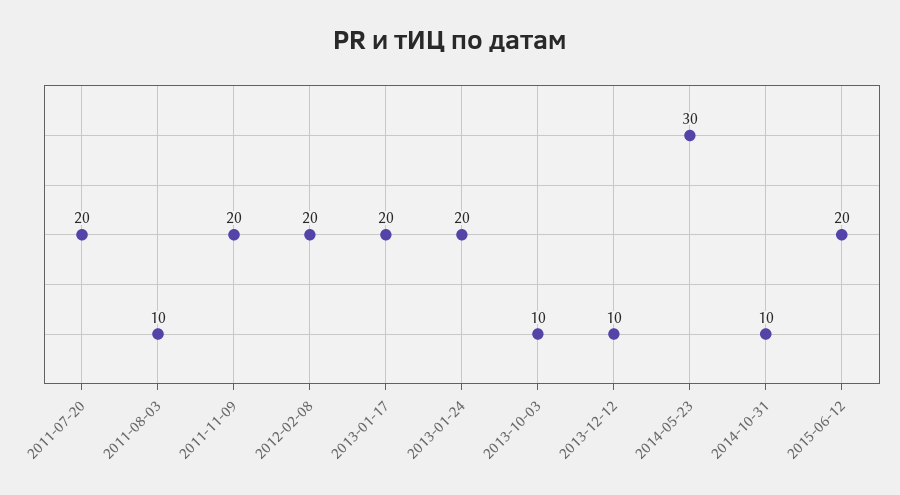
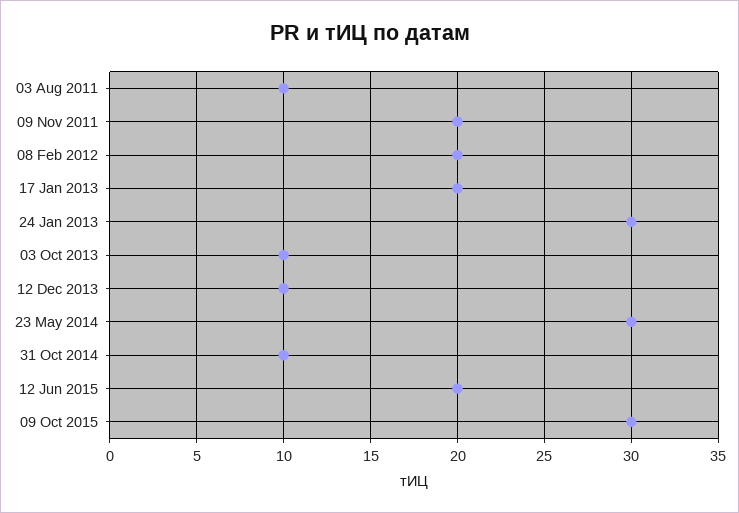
2011-07-20: 20 -> none
2013-01-24: 20 -> 30
09 Oct 2015: none -> 30

